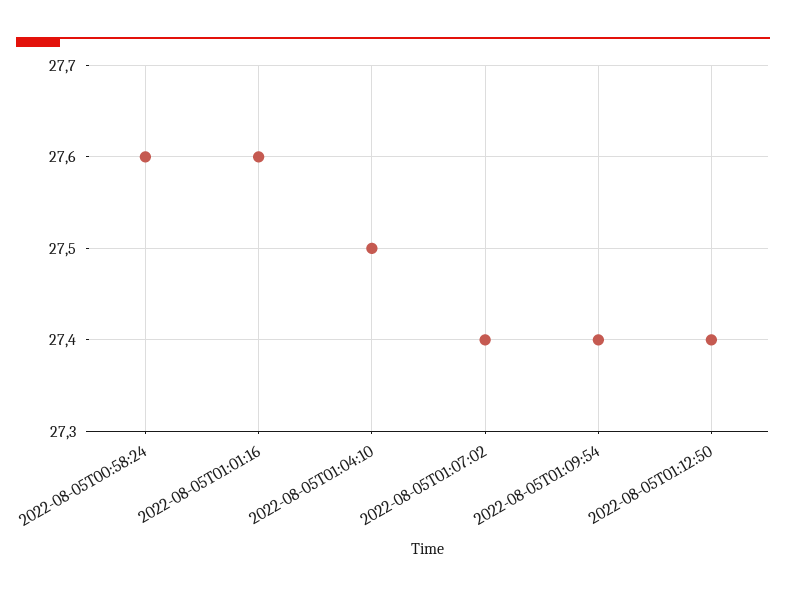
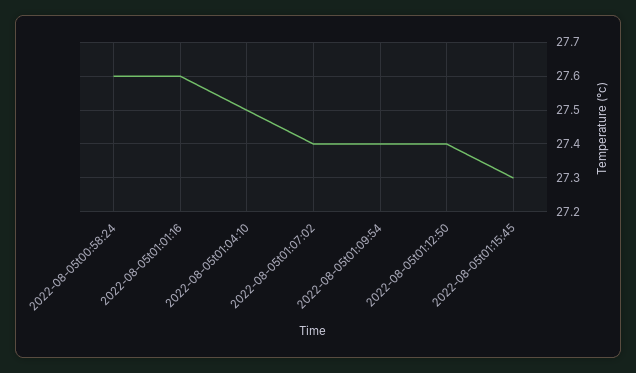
2022-08-05t01:15:45: none -> 27.3

